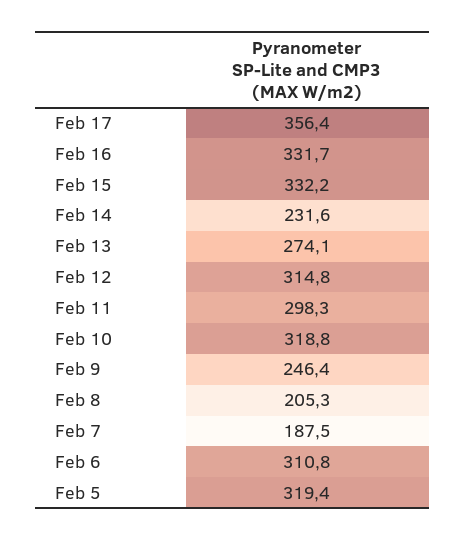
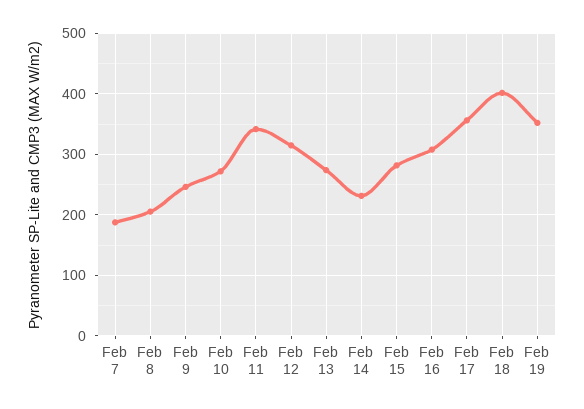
Feb 16: 331.7 -> 310
Feb 15: 332.2 -> 280
Feb 11: 298.3 -> 340
Feb 10: 318.8 -> 270
Feb 6: 310.8 -> none
Feb 5: 319.4 -> none
Feb 18: none -> 400
Feb 19: none -> 350

